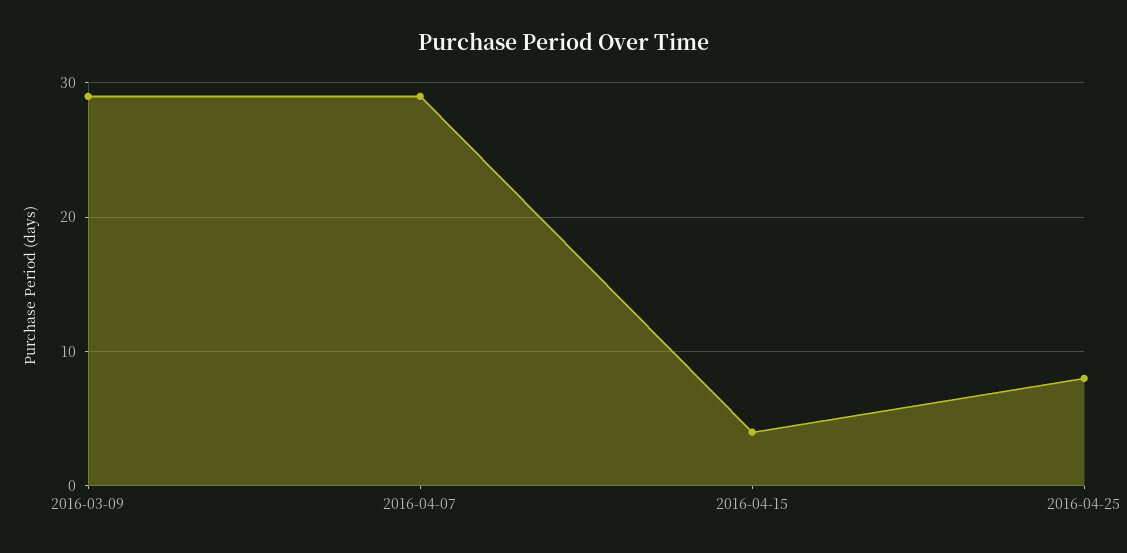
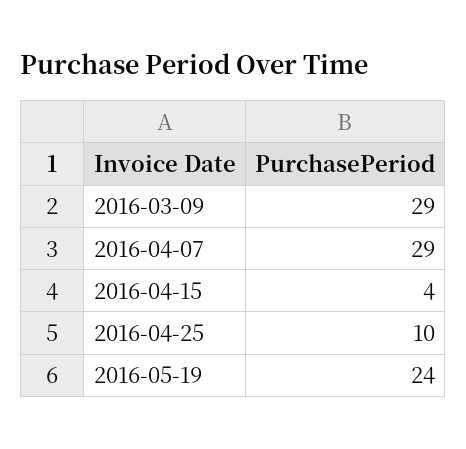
2016-04-25: 8 -> 10
2016-05-19: none -> 24

